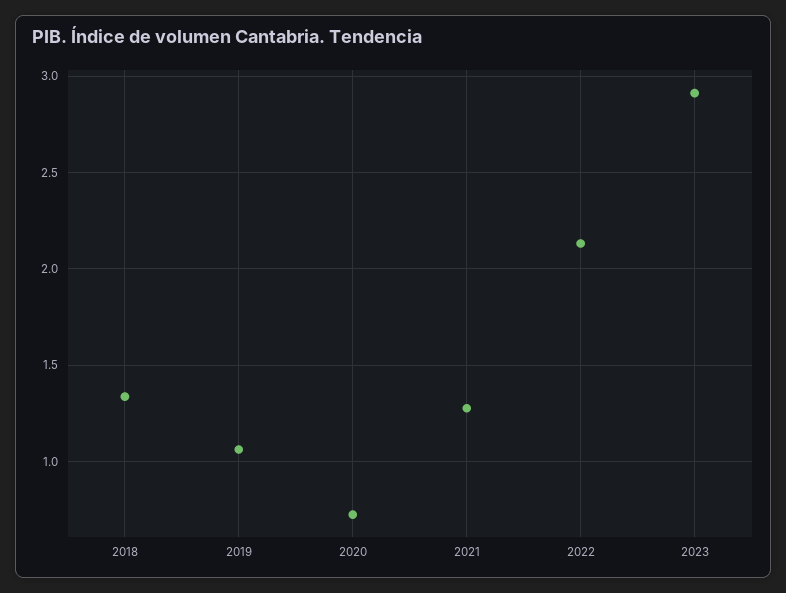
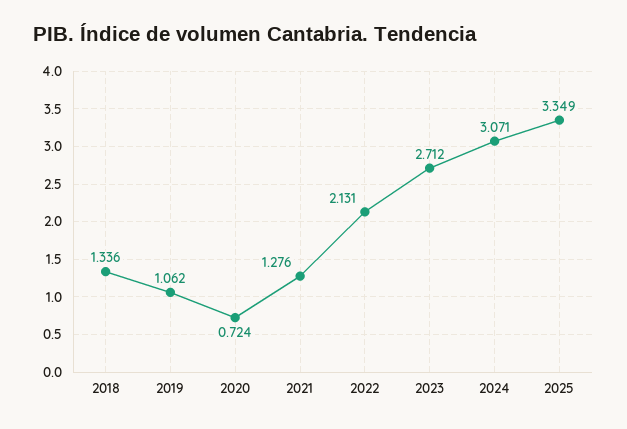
2023: 2.9 -> 2.712
2024: none -> 3.071
2025: none -> 3.349

